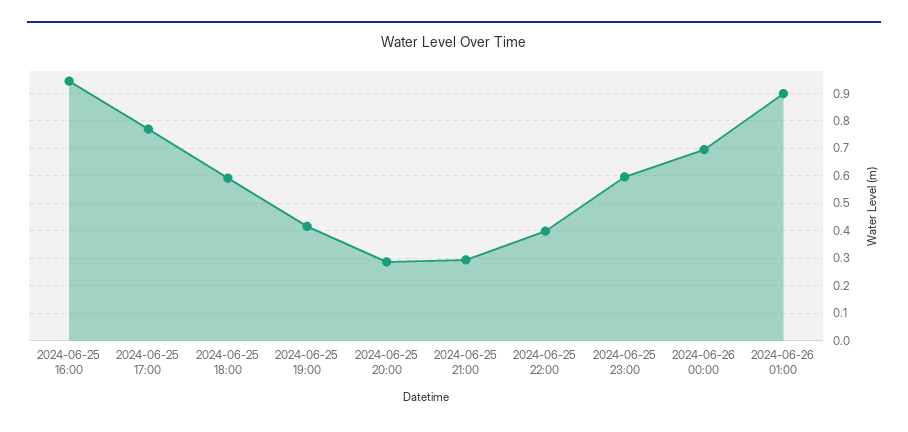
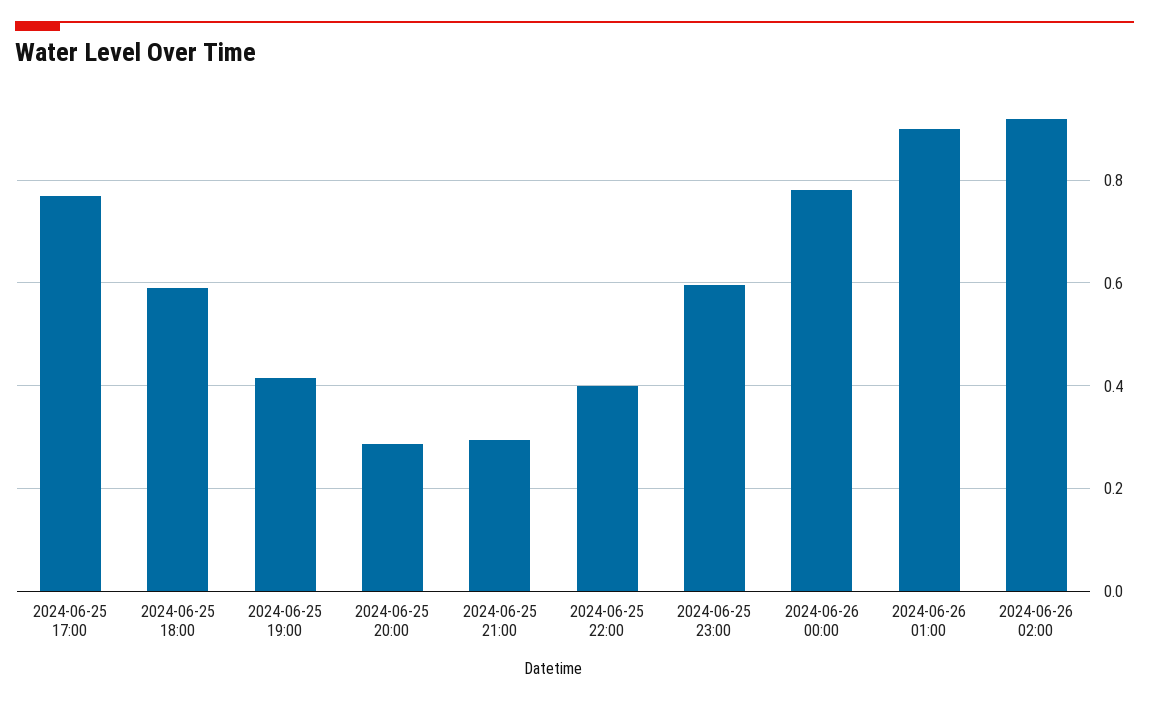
2024-06-25 16:00: 0.95 -> none
2024-06-26 00:00: 0.7 -> 0.78
2024-06-26 02:00: none -> 0.92

